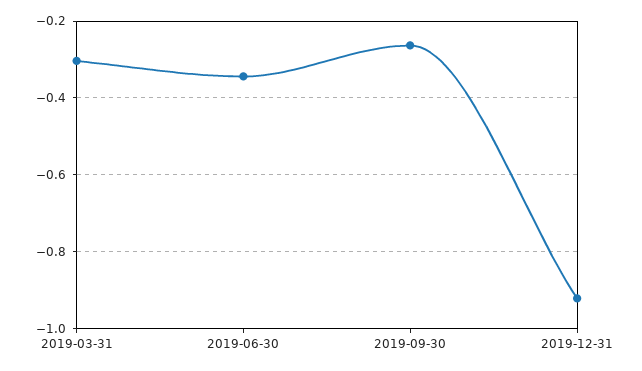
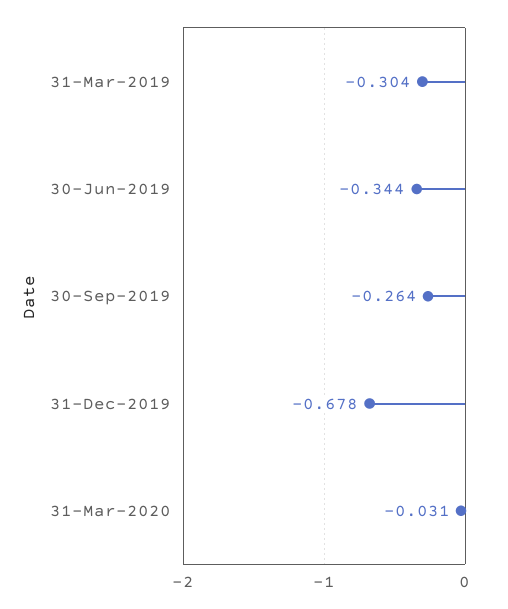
2019-12-31: -0.92 -> -0.678
31-Mar-2020: none -> -0.031

